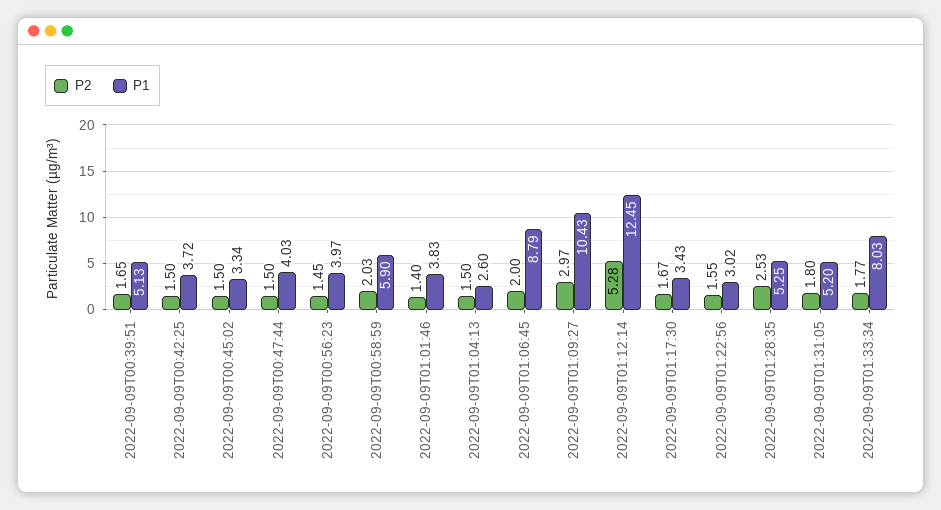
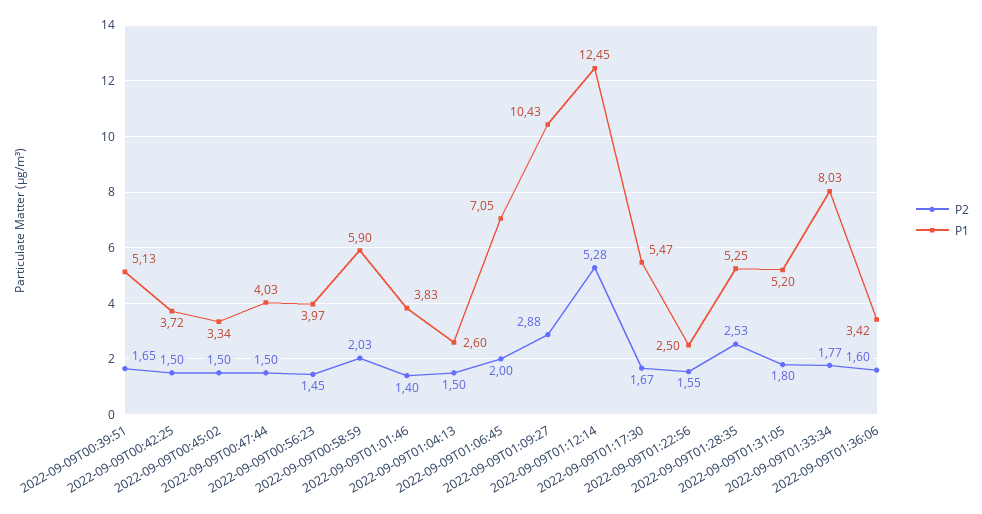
P1, 2022-09-09T01:06:45: 8.79 -> 7.05
P2, 2022-09-09T01:09:27: 2.97 -> 2.88
P1, 2022-09-09T01:17:30: 3.43 -> 5.47
P1, 2022-09-09T01:22:56: 3.02 -> 2.5
P2, 2022-09-09T01:36:06: none -> 1.6
P1, 2022-09-09T01:36:06: none -> 3.42

